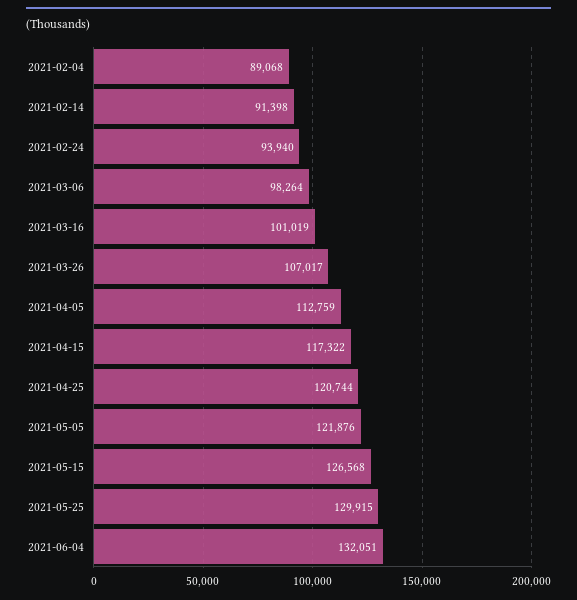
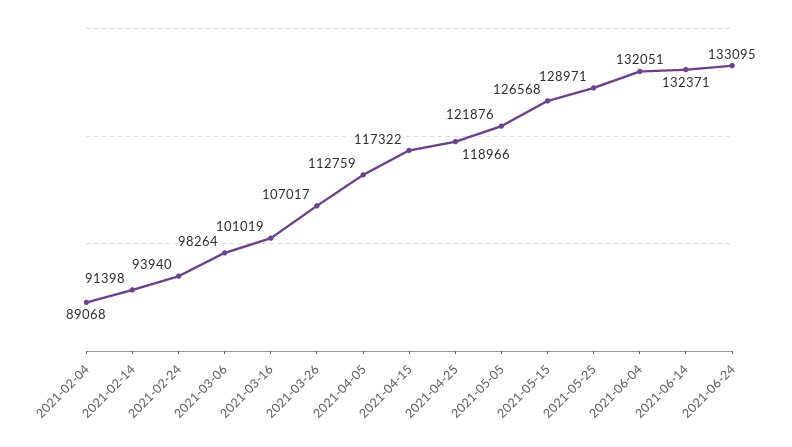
2021-04-25: 120744 -> 118966
2021-05-25: 129915 -> 128971
2021-06-14: none -> 132371
2021-06-24: none -> 133095

